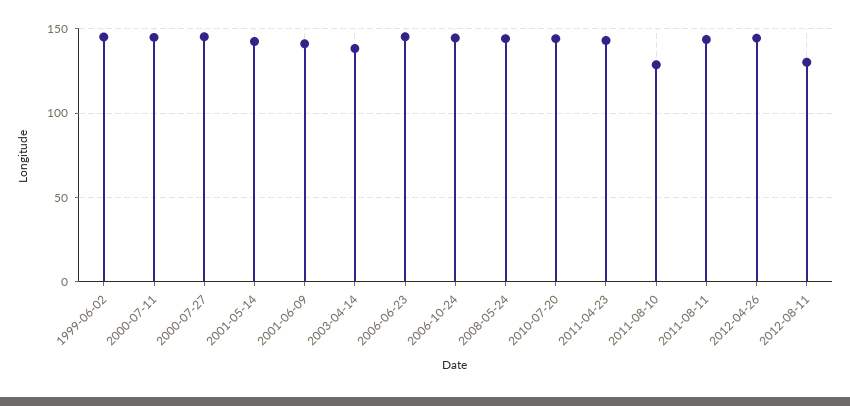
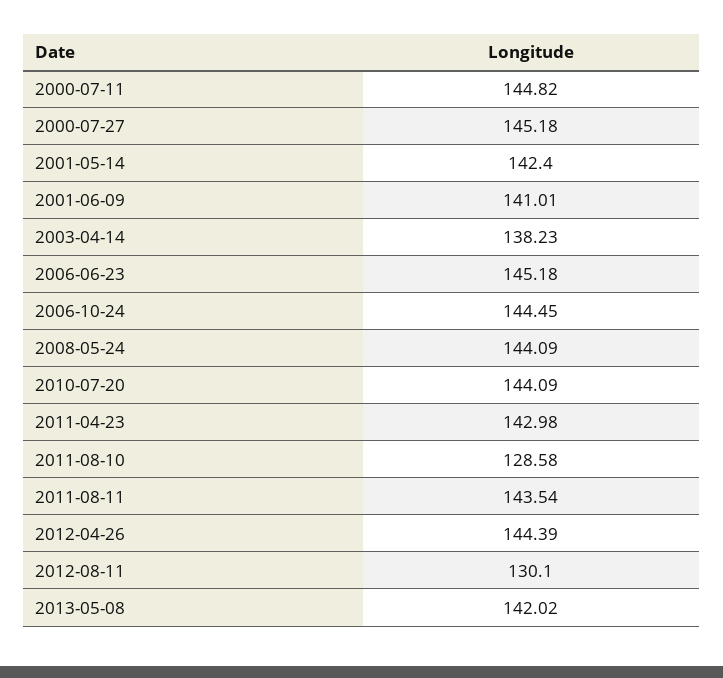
1999-06-02: 145 -> none
2013-05-08: none -> 142.02

